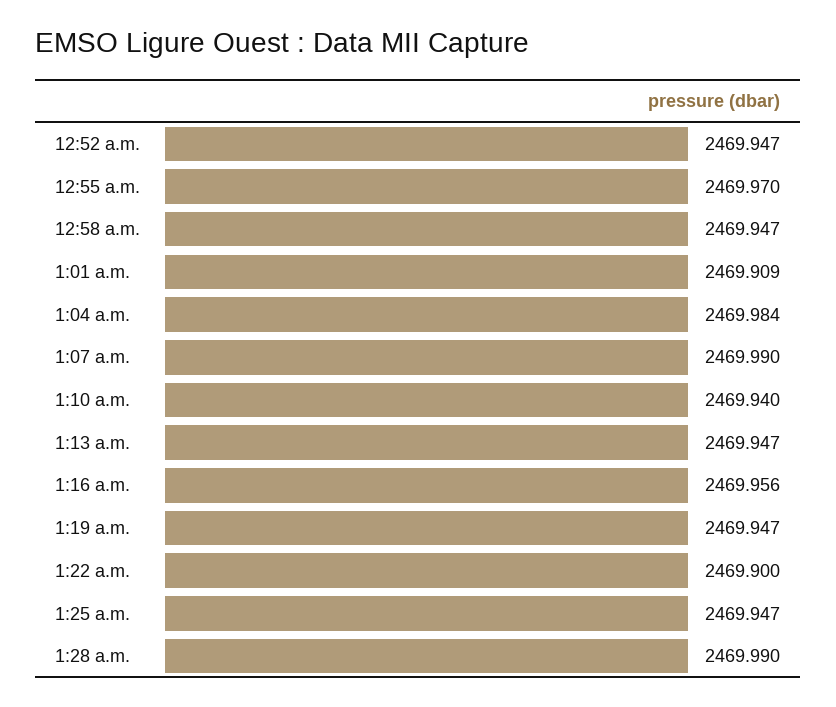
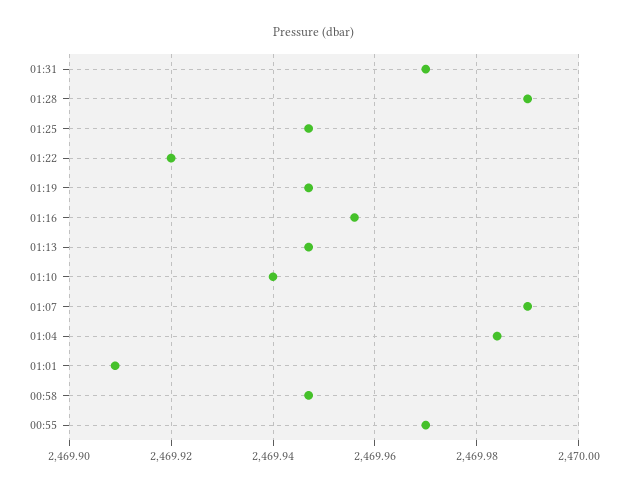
12:52 a.m.: 2469.947 -> none
1:22 a.m.: 2469.9 -> 2469.92
01:31: none -> 2469.97

